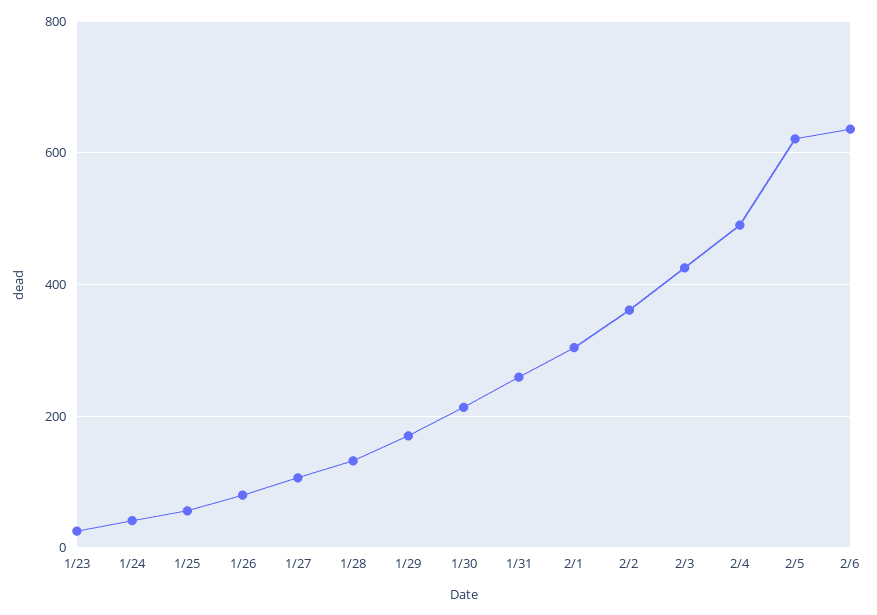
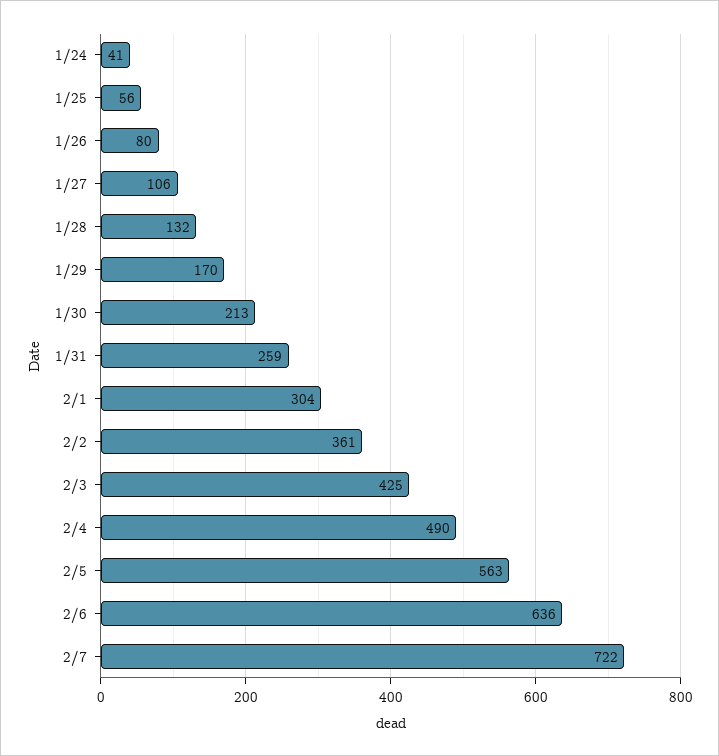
1/23: 20 -> none
2/5: 620 -> 563
2/7: none -> 722

